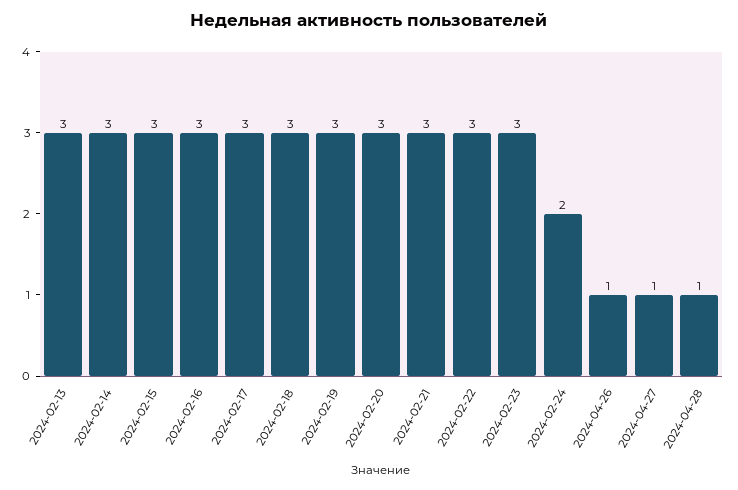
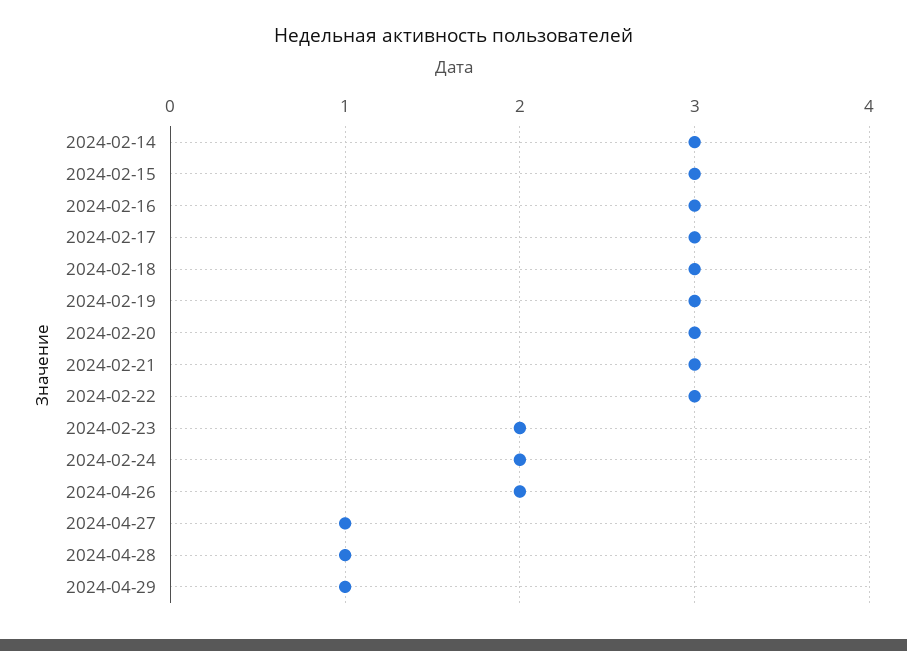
2024-02-13: 3 -> none
2024-02-23: 3 -> 2
2024-04-26: 1 -> 2
2024-04-29: none -> 1

